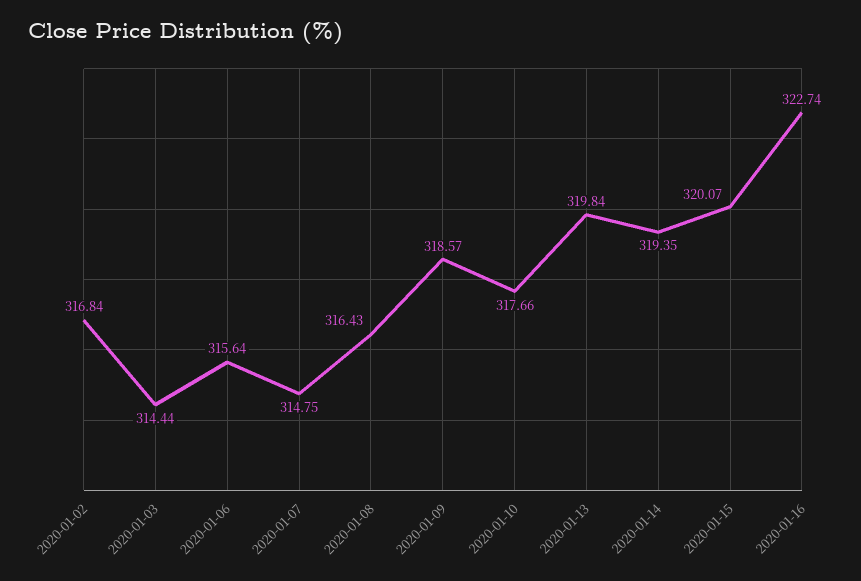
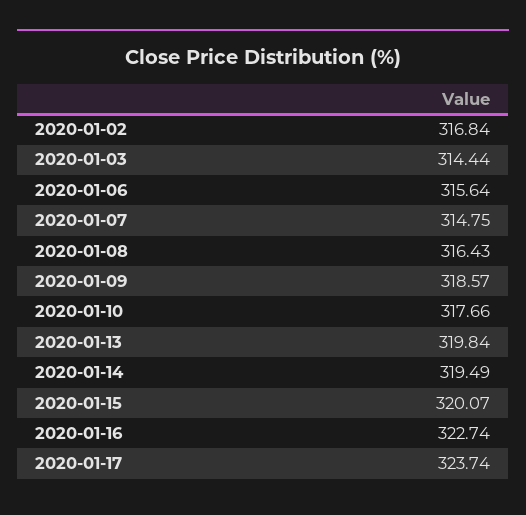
2020-01-14: 319.35 -> 319.49
2020-01-17: none -> 323.74

